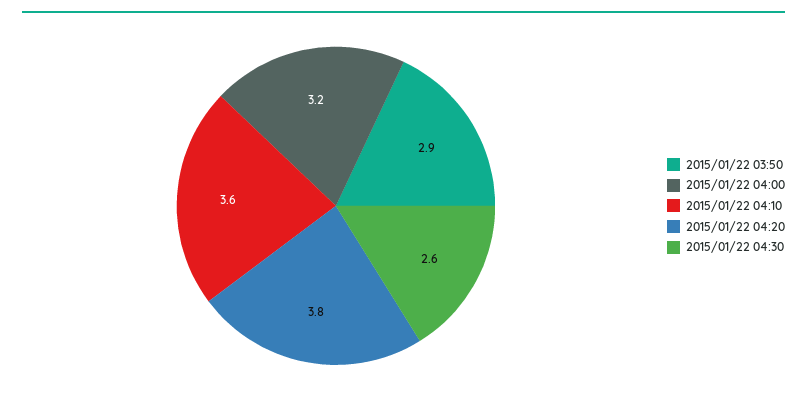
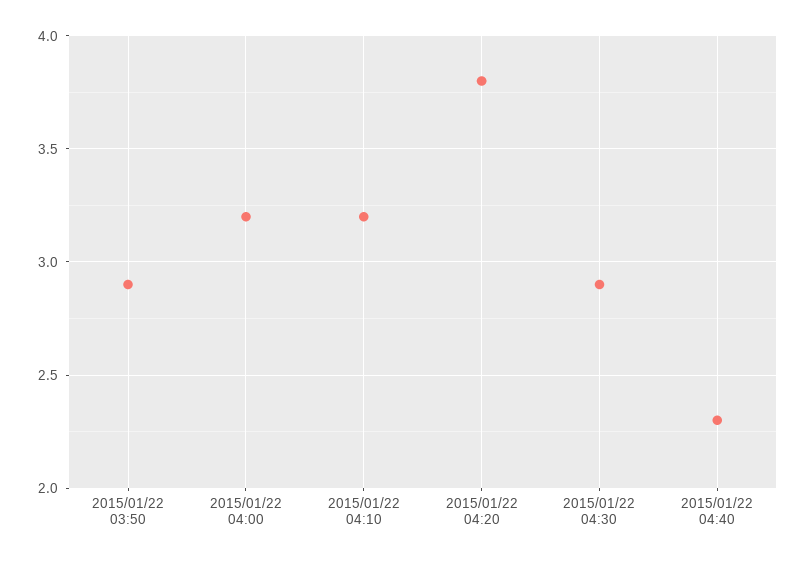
2015/01/22 04:10: 3.6 -> 3.2
2015/01/22 04:30: 2.6 -> 2.9
2015/01/22 04:40: none -> 2.3

